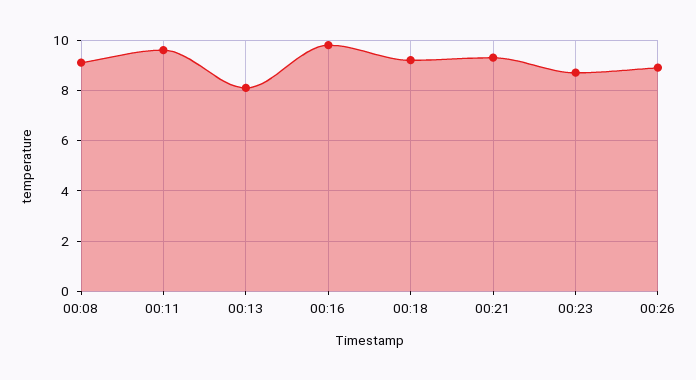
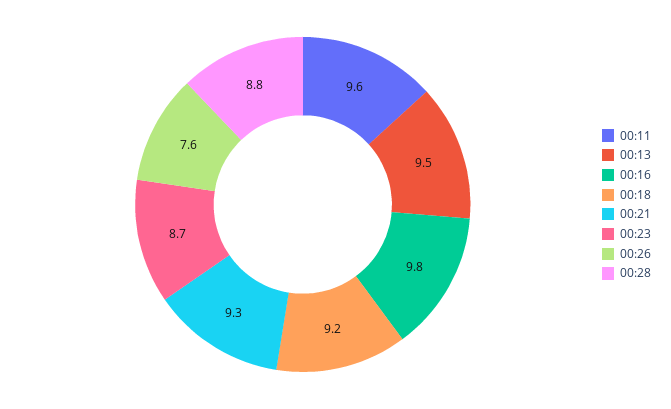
00:08: 9 -> none
00:13: 8 -> 9.5
00:26: 9 -> 7.6
00:28: none -> 8.8

